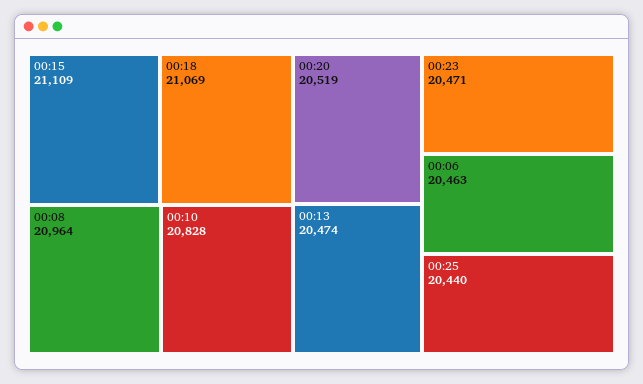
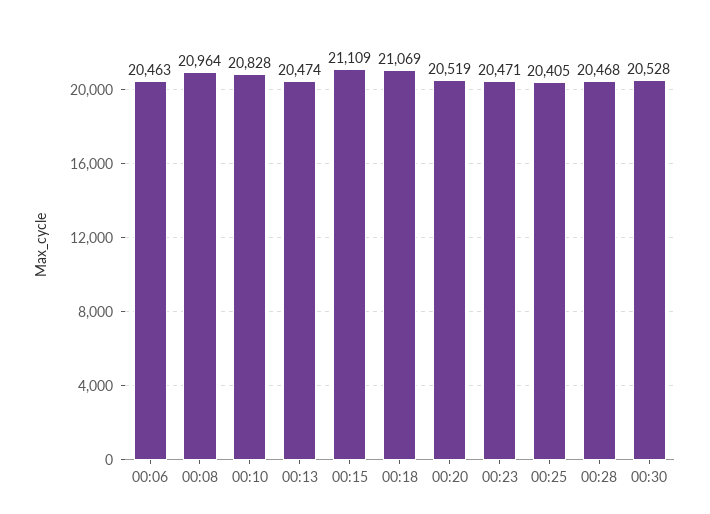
00:25: 20440 -> 20405
00:28: none -> 20468
00:30: none -> 20528

